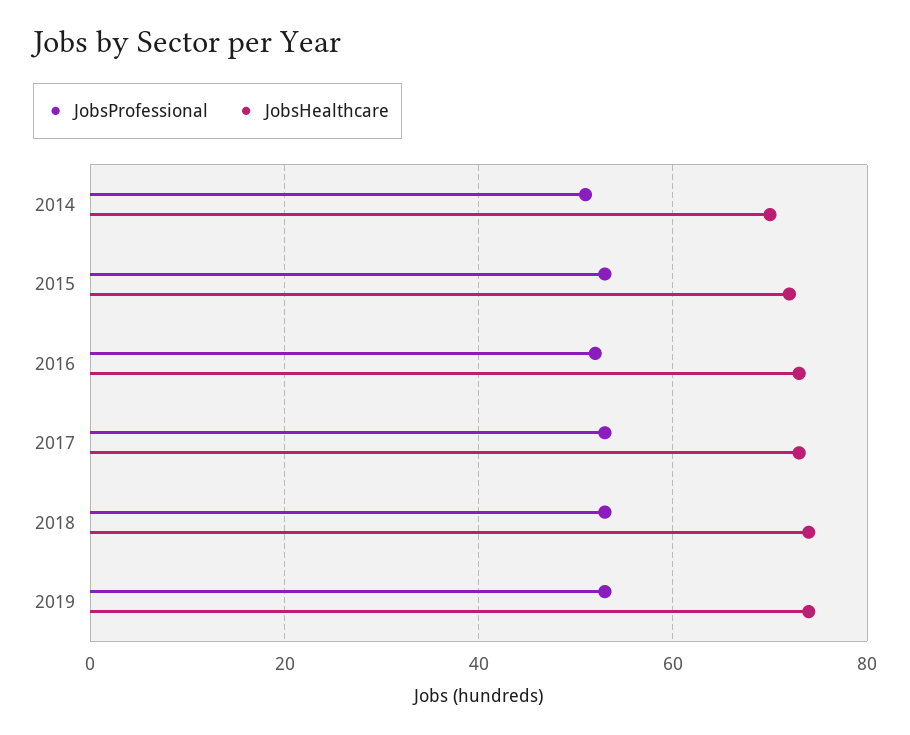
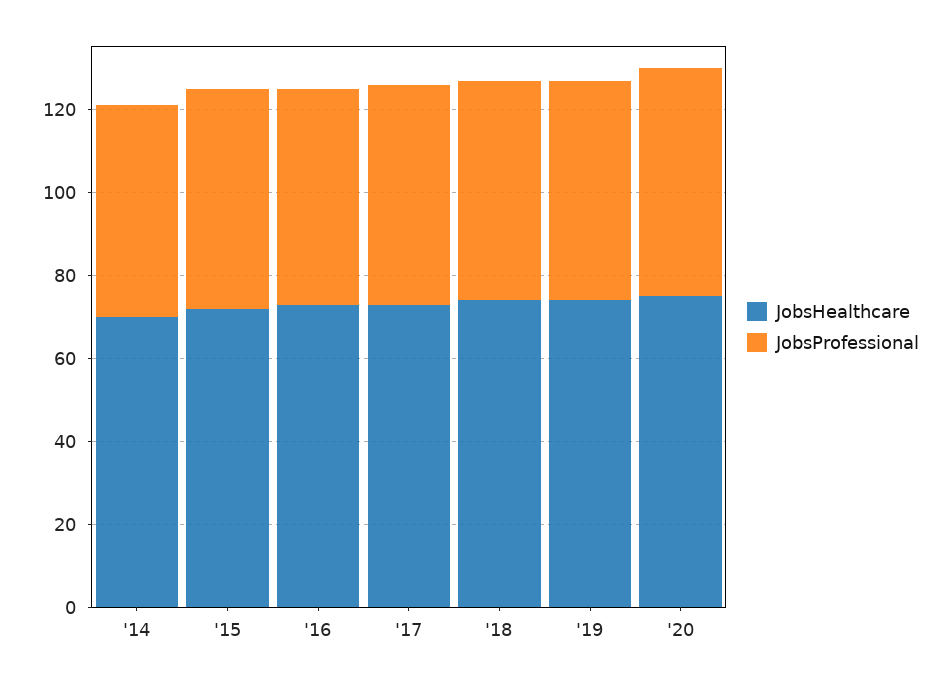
JobsHealthcare, '20: none -> 75
JobsProfessional, '20: none -> 55

